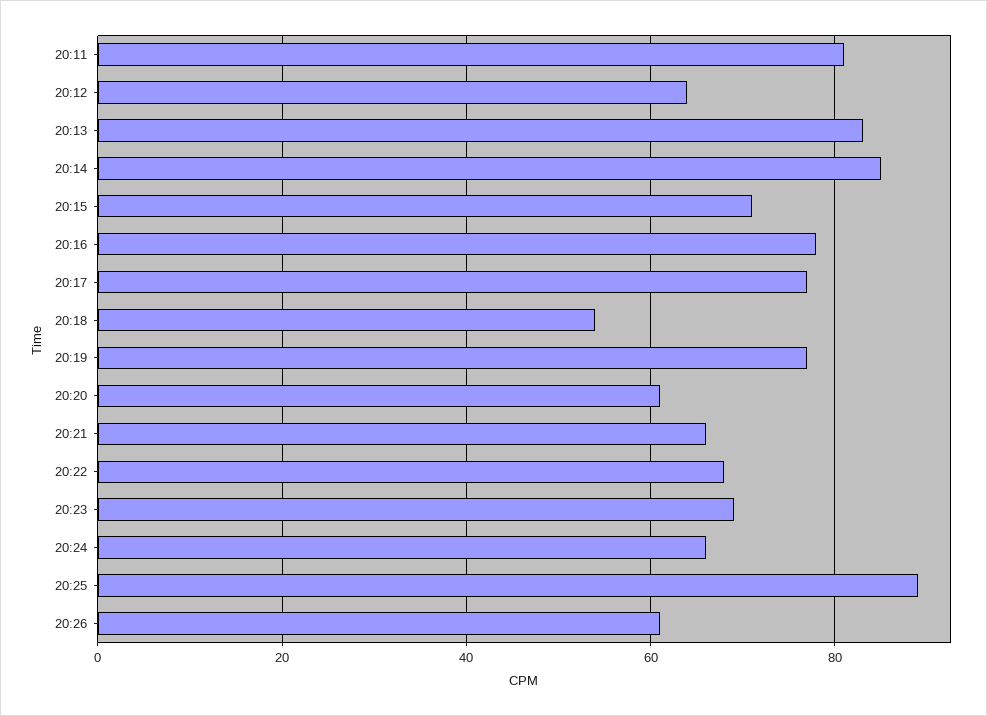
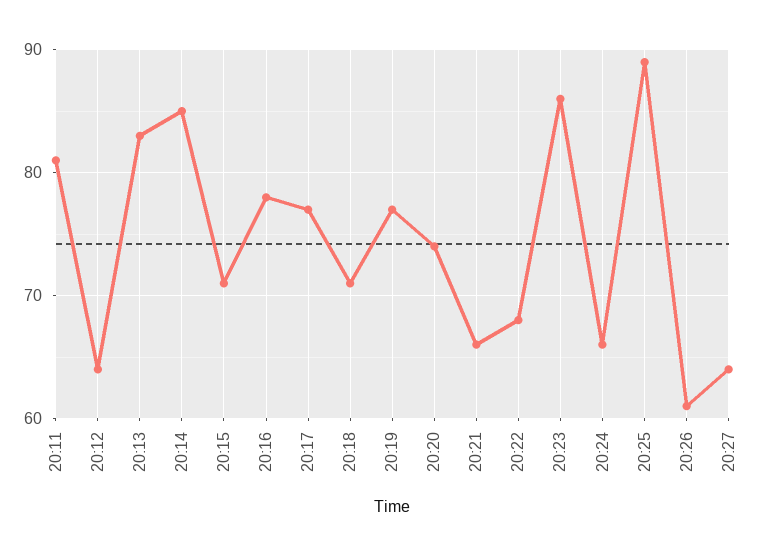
20:18: 55 -> 71
20:20: 60 -> 74
20:23: 70 -> 86
20:27: none -> 64

